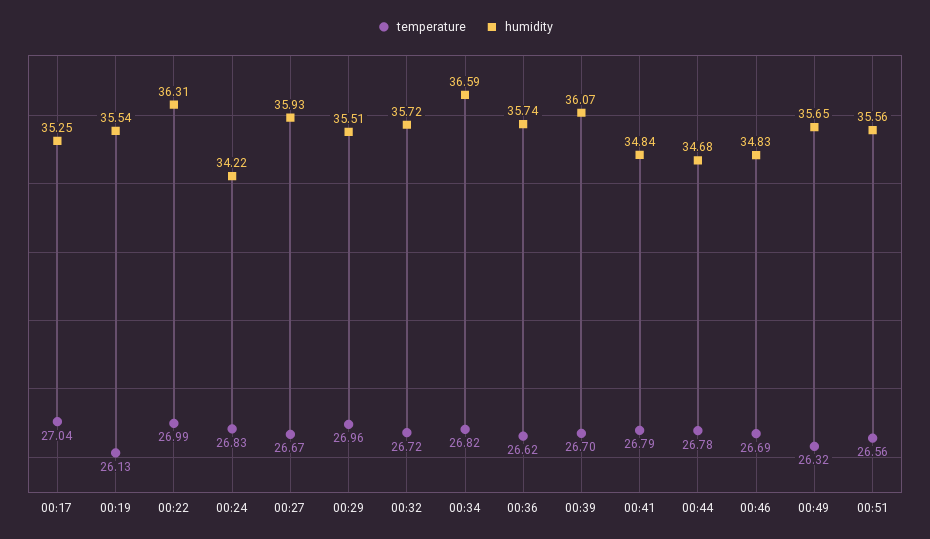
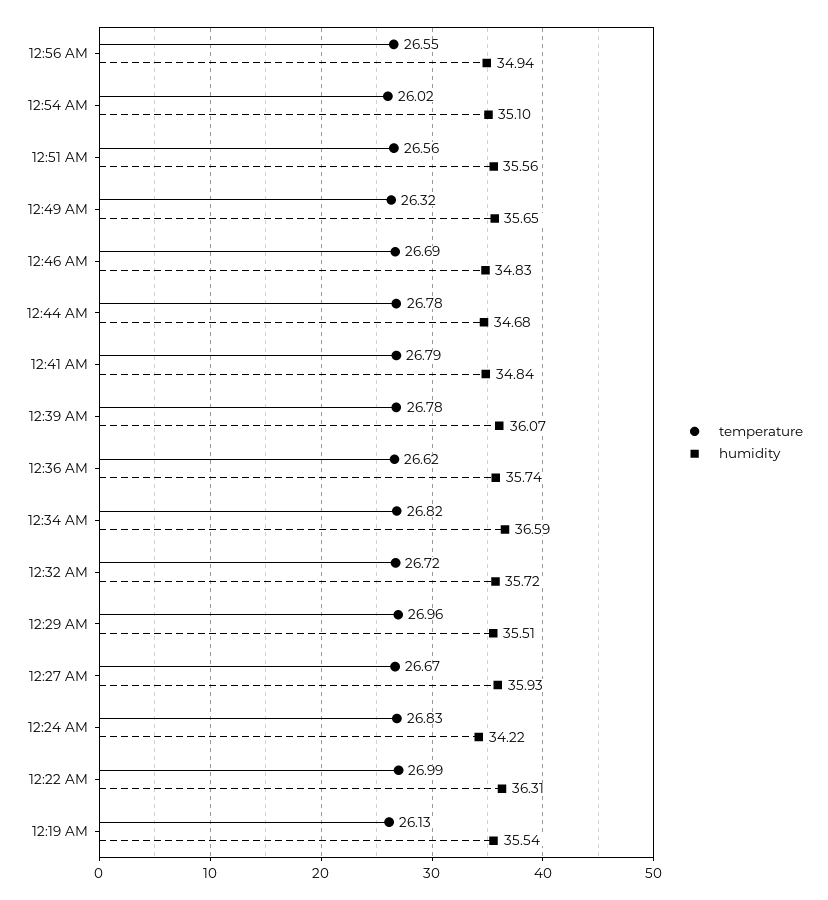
temperature, 00:17: 27.04 -> none
humidity, 00:17: 35.25 -> none
temperature, 00:39: 26.7 -> 26.78
temperature, 12:56 AM: none -> 26.55
humidity, 12:56 AM: none -> 34.94
temperature, 12:54 AM: none -> 26.02
humidity, 12:54 AM: none -> 35.1

